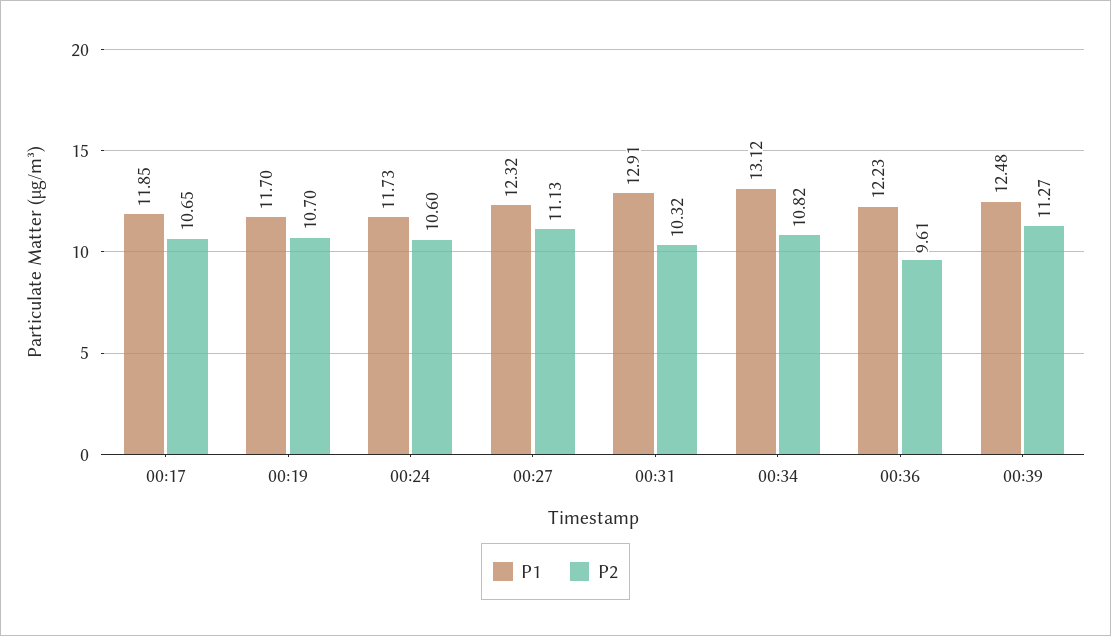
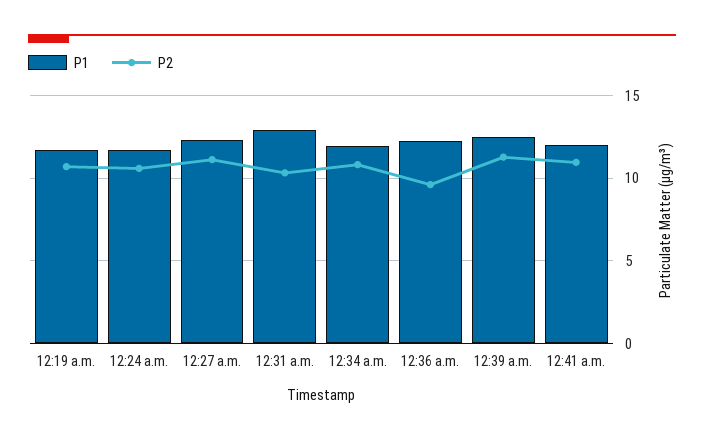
P1, 00:17: 11.85 -> none
P2, 00:17: 10.65 -> none
P1, 00:34: 13.12 -> 12
P1, 12:41 a.m.: none -> 12
P2, 12:41 a.m.: none -> 11

